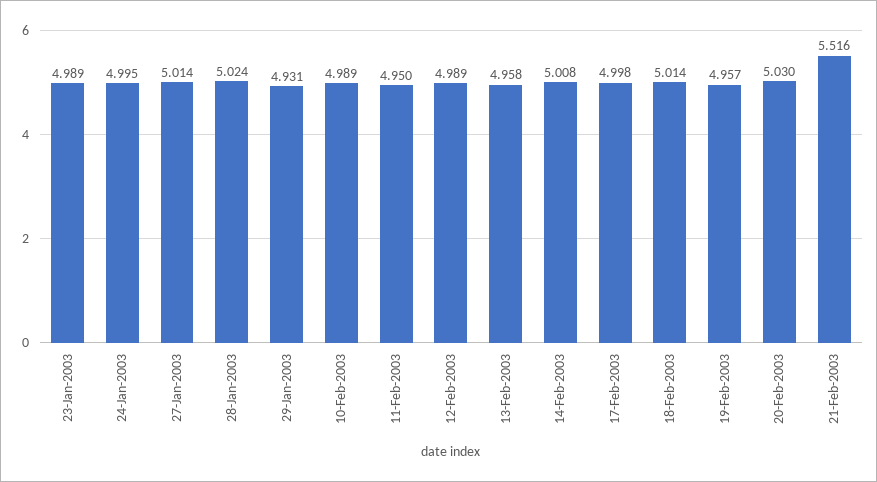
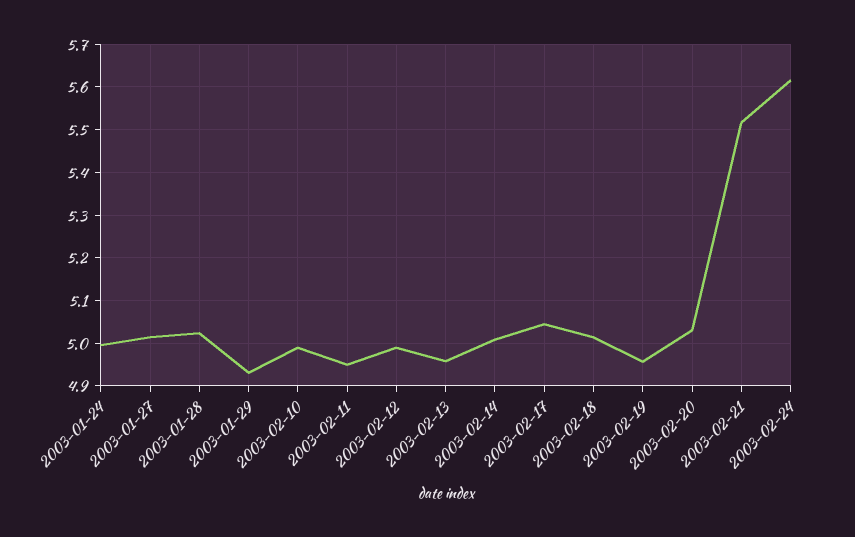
23-Jan-2003: 4.989 -> none
17-Feb-2003: 4.998 -> 5.04
2003-02-24: none -> 5.62

